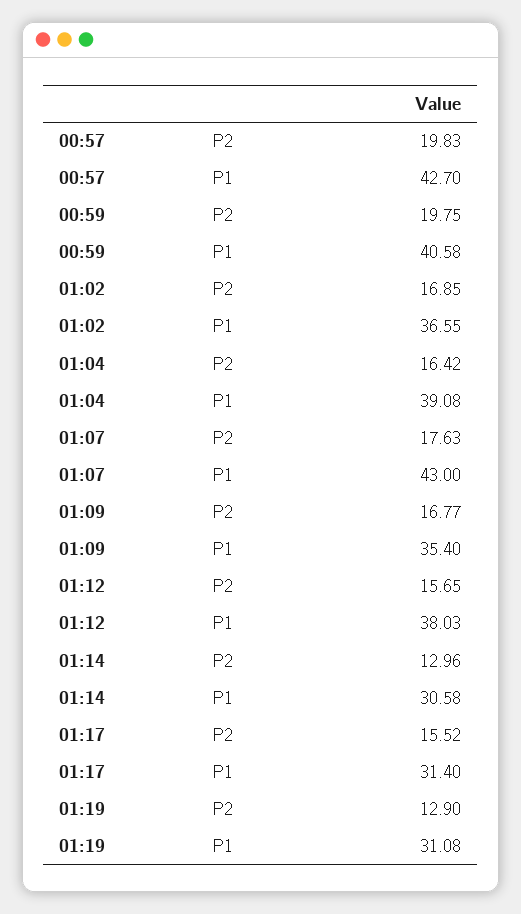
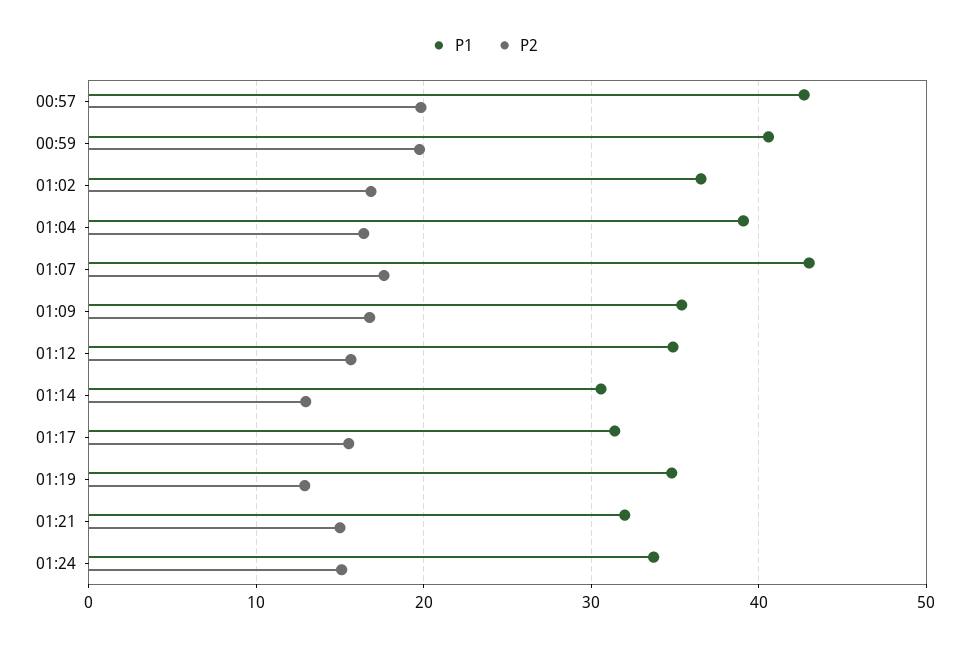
P1, 01:12: 38.03 -> 35
P1, 01:19: 31.08 -> 35
P1, 01:21: none -> 32
P2, 01:21: none -> 15
P1, 01:24: none -> 34
P2, 01:24: none -> 15

